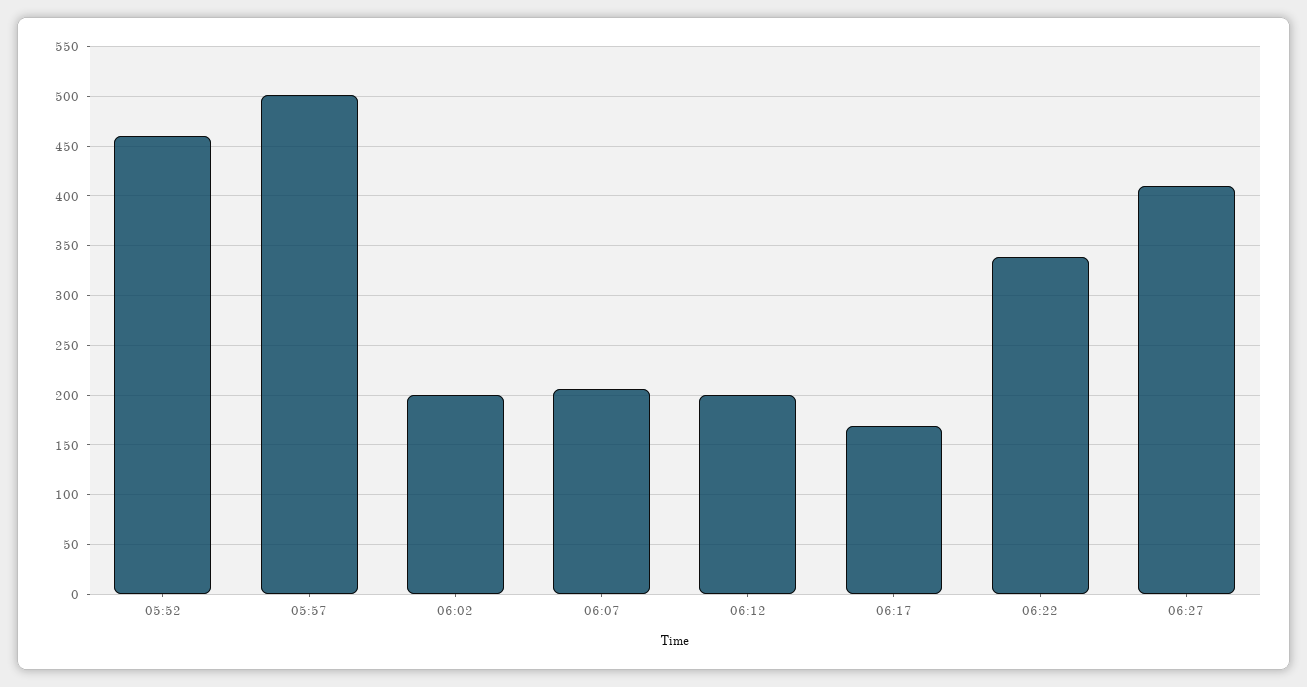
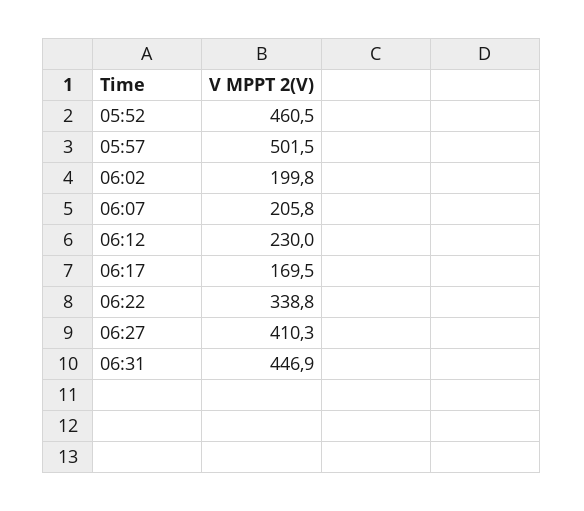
06:12: 200 -> 230
06:31: none -> 446.9

